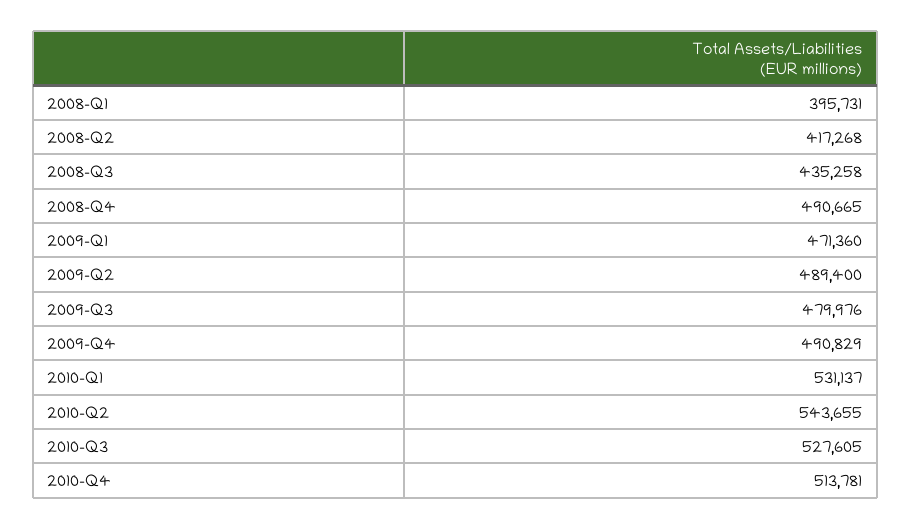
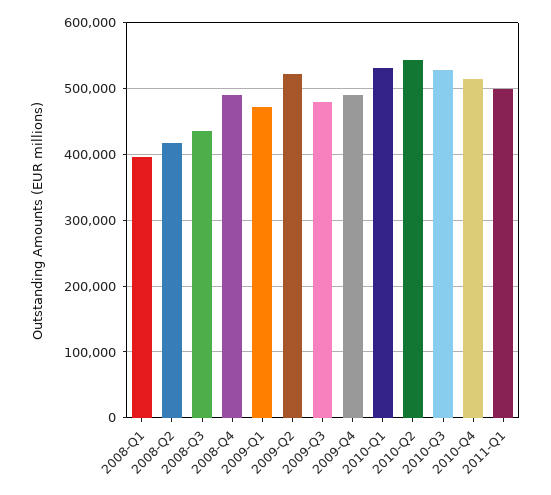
2009-Q2: 489400 -> 520000
2011-Q1: none -> 500000

